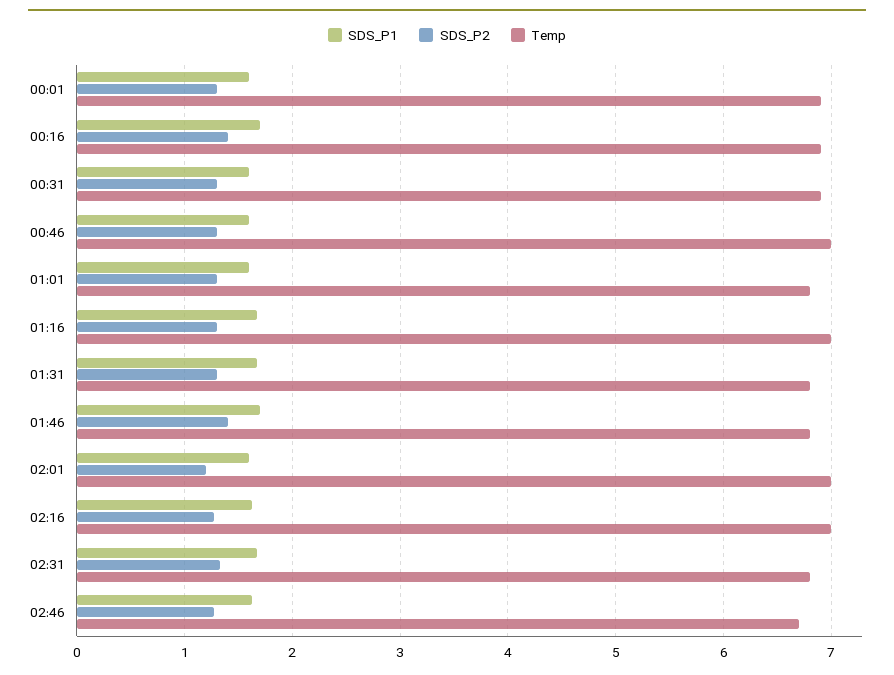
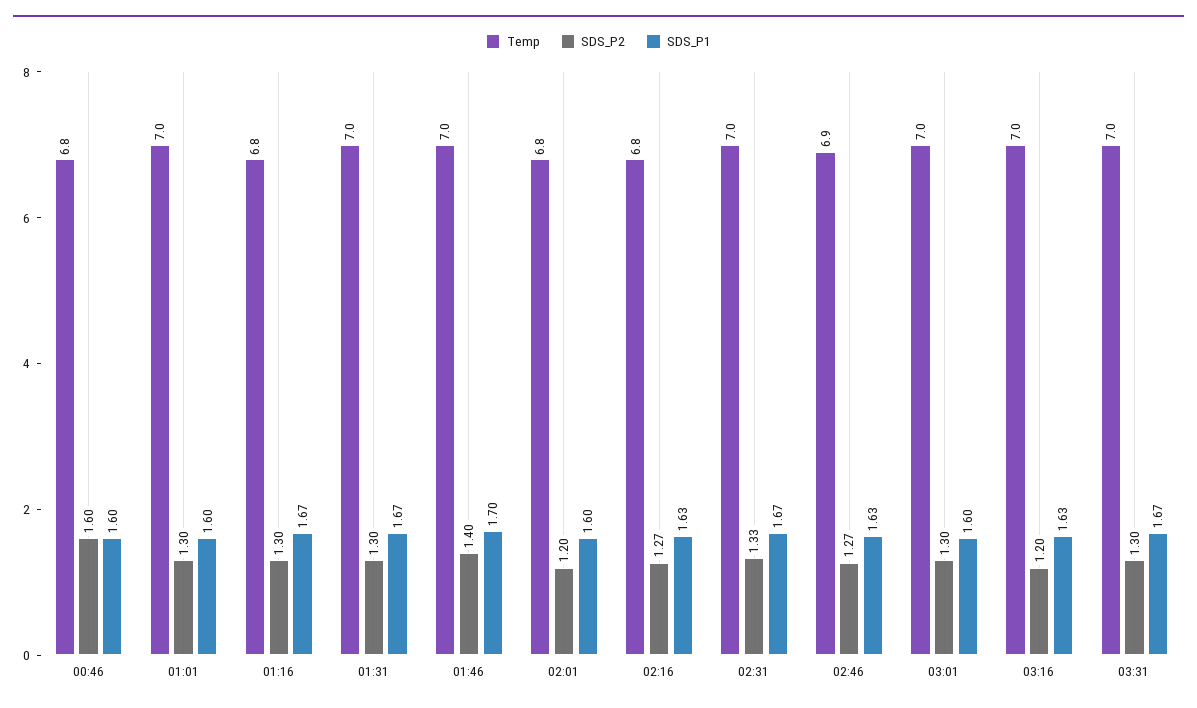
SDS_P1, 00:01: 1.6 -> none
SDS_P2, 00:01: 1.3 -> none
Temp, 00:01: 6.9 -> none
SDS_P1, 00:16: 1.7 -> none
SDS_P2, 00:16: 1.4 -> none
Temp, 00:16: 6.9 -> none
SDS_P1, 00:31: 1.6 -> none
SDS_P2, 00:31: 1.3 -> none
Temp, 00:31: 6.9 -> none
SDS_P2, 00:46: 1.3 -> 1.6
Temp, 00:46: 7 -> 6.8
Temp, 01:01: 6.8 -> 7
Temp, 01:16: 7 -> 6.8
Temp, 01:31: 6.8 -> 7
Temp, 01:46: 6.8 -> 7
Temp, 02:01: 7 -> 6.8
Temp, 02:16: 7 -> 6.8
Temp, 02:31: 6.8 -> 7
Temp, 02:46: 6.7 -> 6.9
Temp, 03:01: none -> 7
SDS_P2, 03:01: none -> 1.3
SDS_P1, 03:01: none -> 1.6
Temp, 03:16: none -> 7
SDS_P2, 03:16: none -> 1.2
SDS_P1, 03:16: none -> 1.63
Temp, 03:31: none -> 7
SDS_P2, 03:31: none -> 1.3
SDS_P1, 03:31: none -> 1.67

